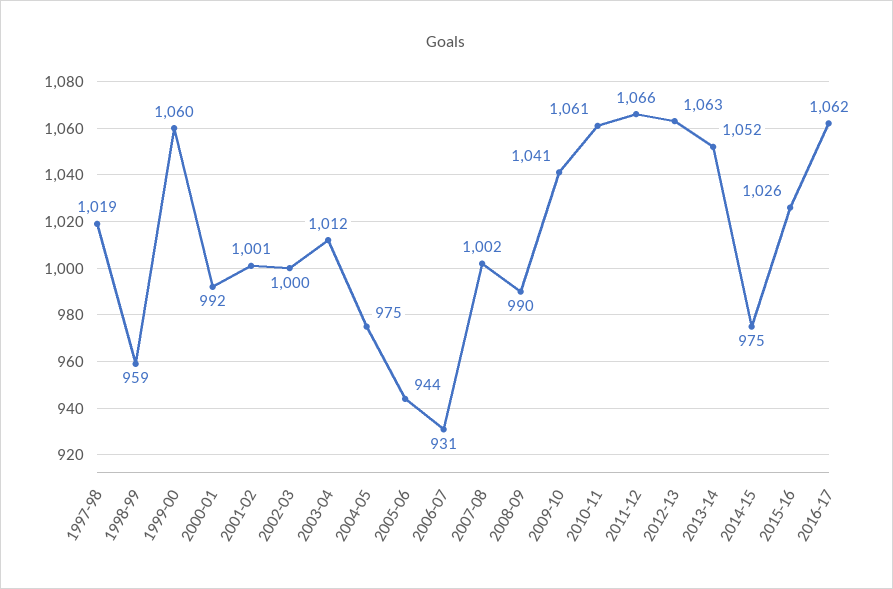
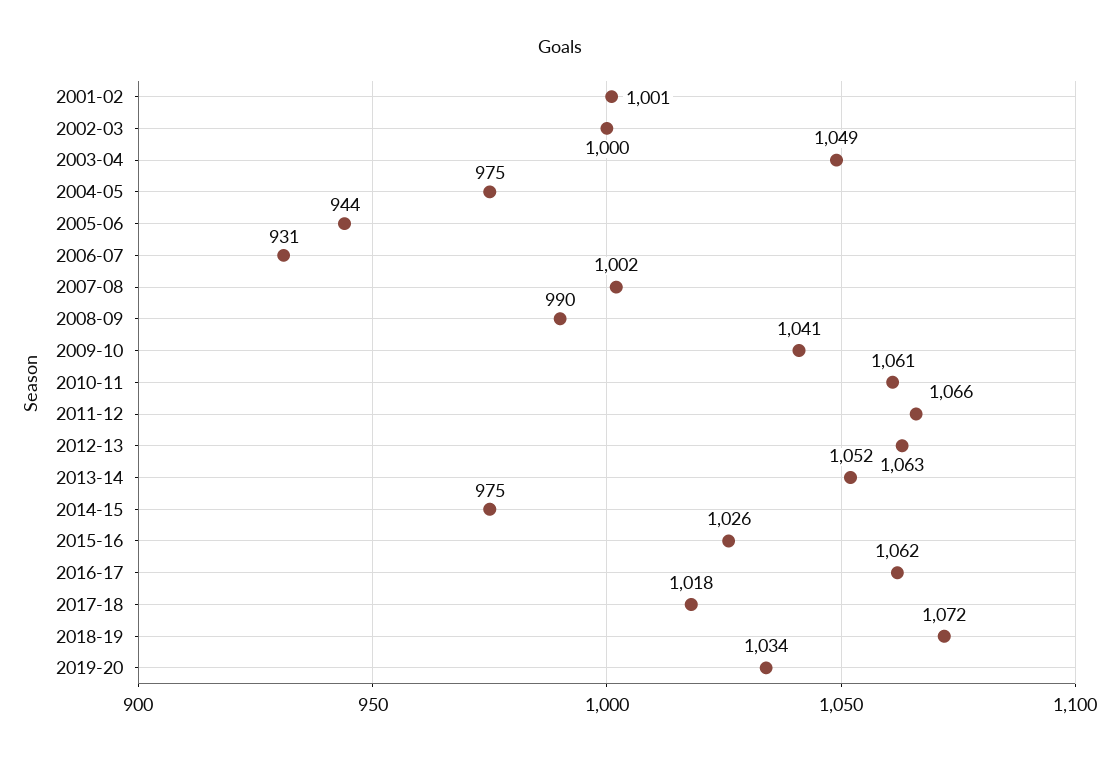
1997-98: 1019 -> none
1998-99: 959 -> none
1999-00: 1060 -> none
2000-01: 992 -> none
2003-04: 1012 -> 1049
2017-18: none -> 1018
2018-19: none -> 1072
2019-20: none -> 1034

